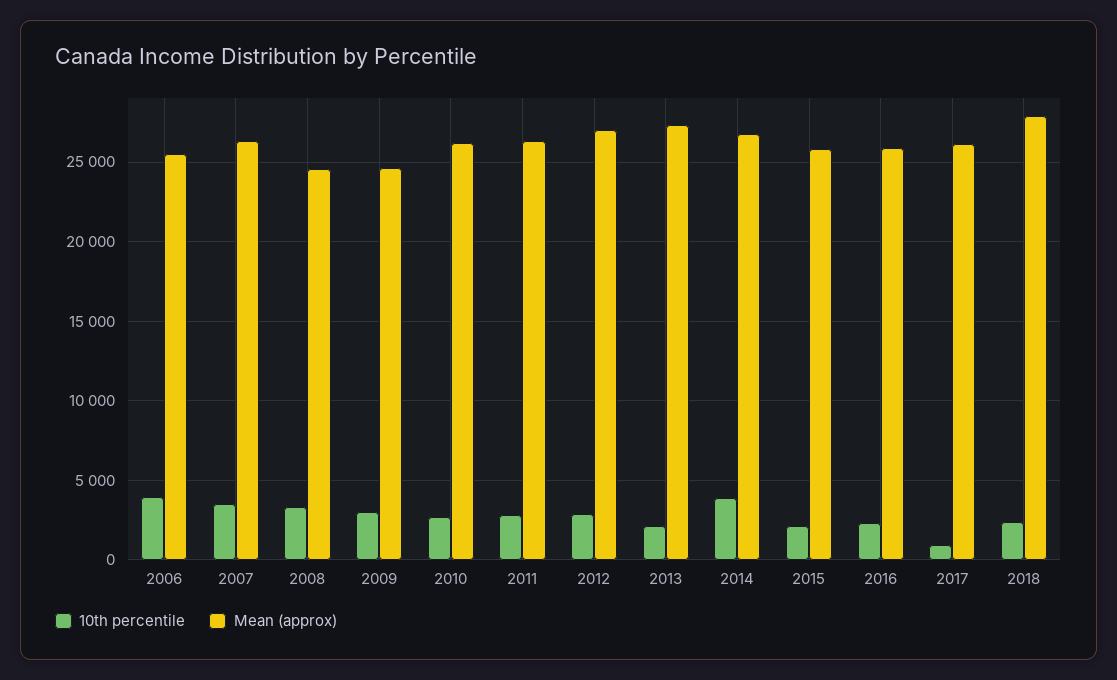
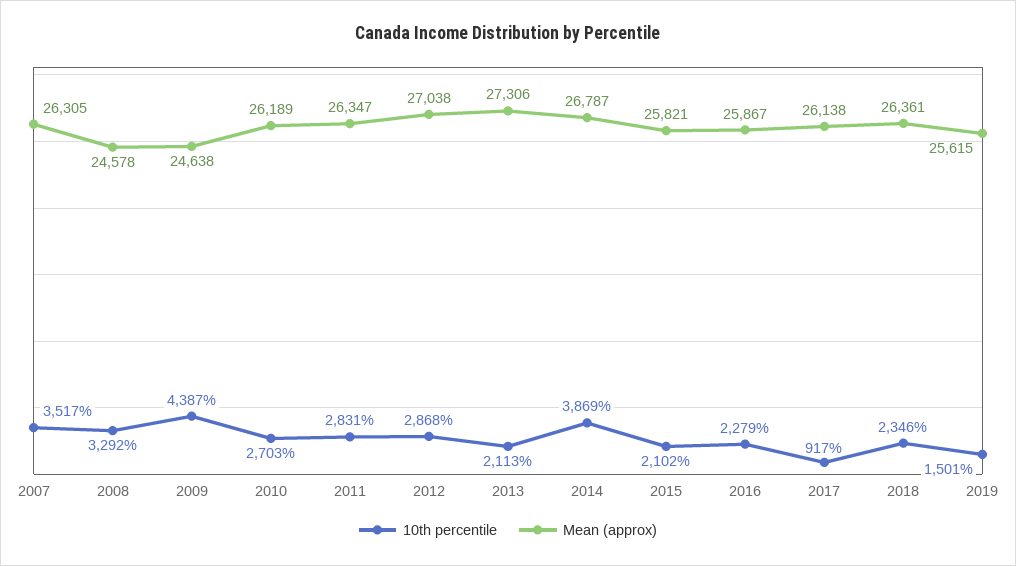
10th percentile, 2006: 4000 -> none
Mean (approx), 2006: 25500 -> none
10th percentile, 2009: 3000 -> 4387
Mean (approx), 2018: 28000 -> 26361
10th percentile, 2019: none -> 1501
Mean (approx), 2019: none -> 25615

